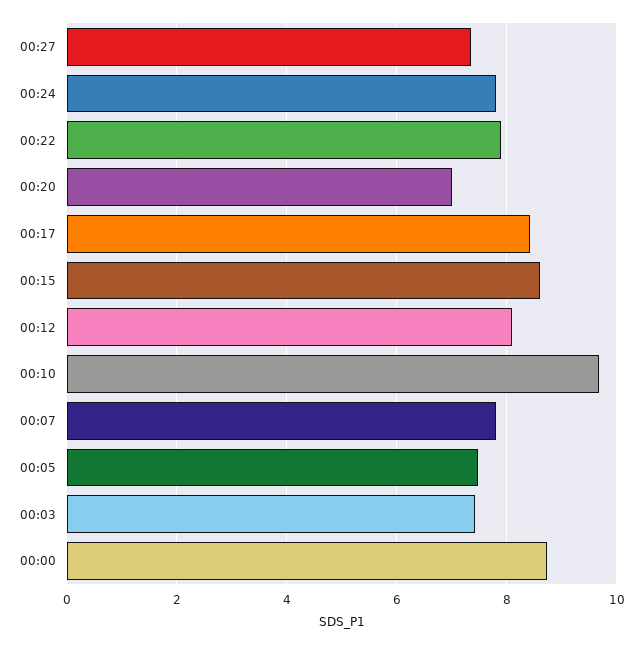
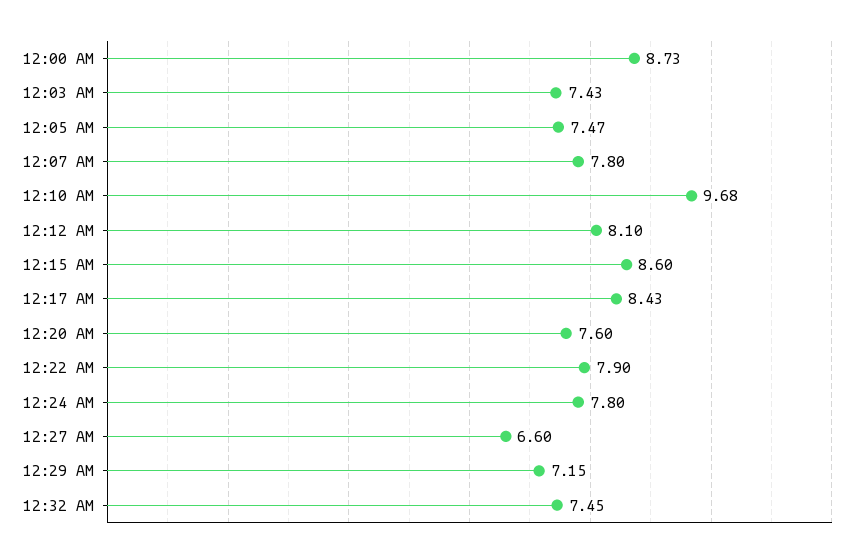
00:27: 7.4 -> 6.6
00:20: 7 -> 7.6
12:29 AM: none -> 7.15
12:32 AM: none -> 7.45

